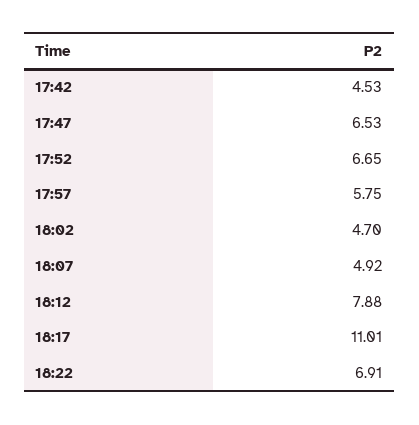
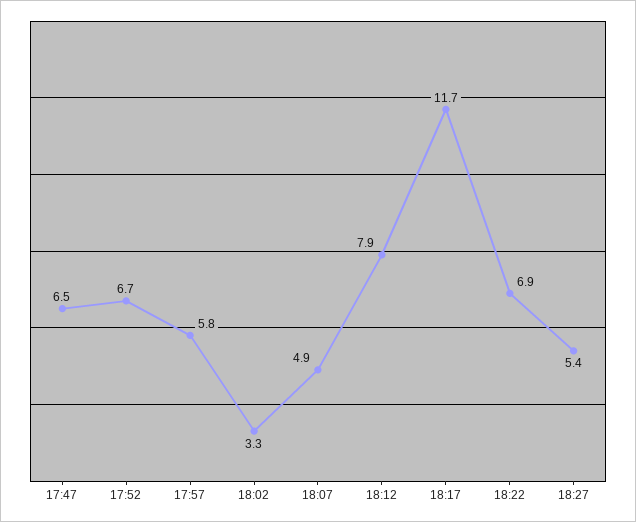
17:42: 4.53 -> none
18:02: 4.7 -> 3.3
18:17: 11.01 -> 11.7
18:27: none -> 5.4

